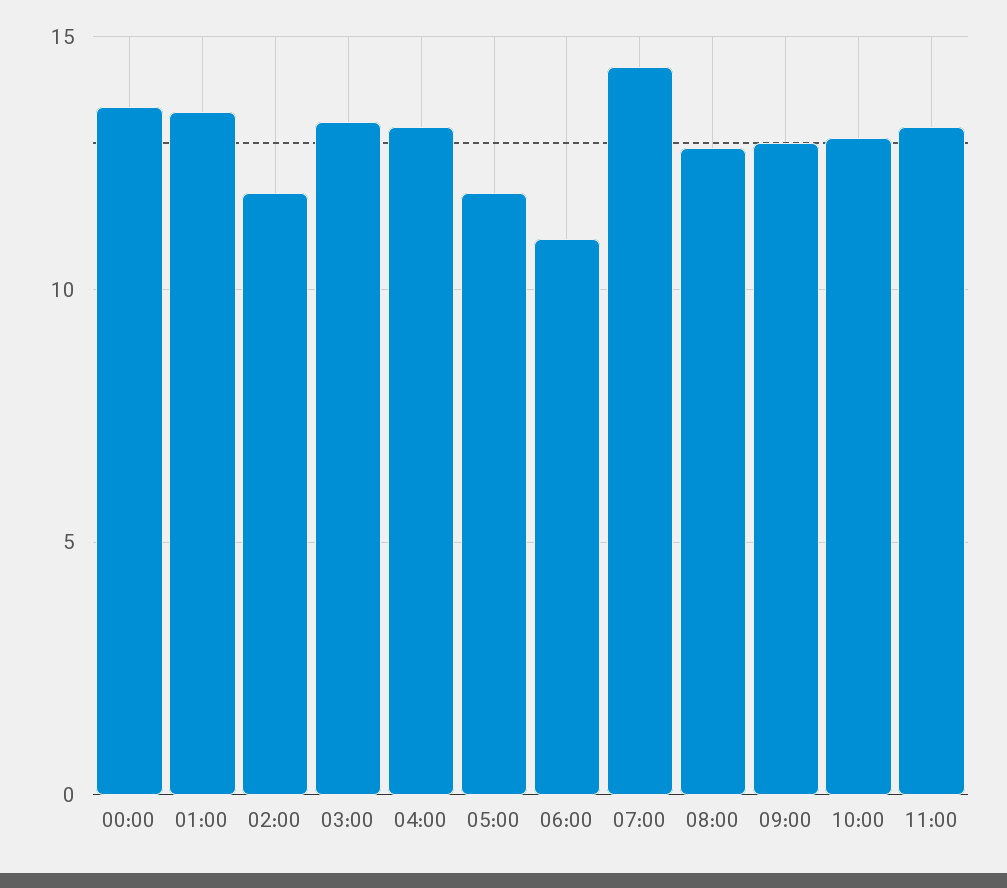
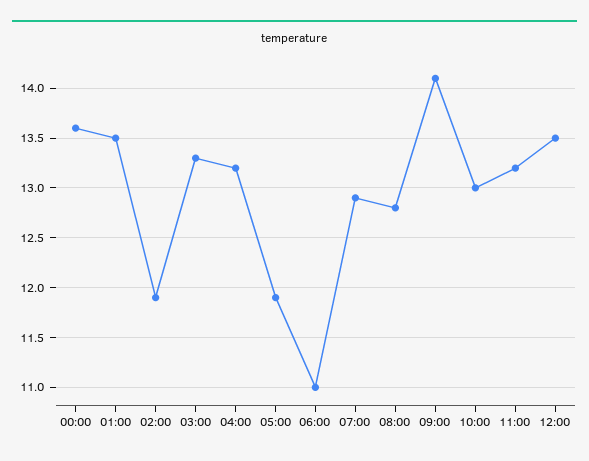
07:00: 14.5 -> 12.9
09:00: 13 -> 14.1
12:00: none -> 13.5

